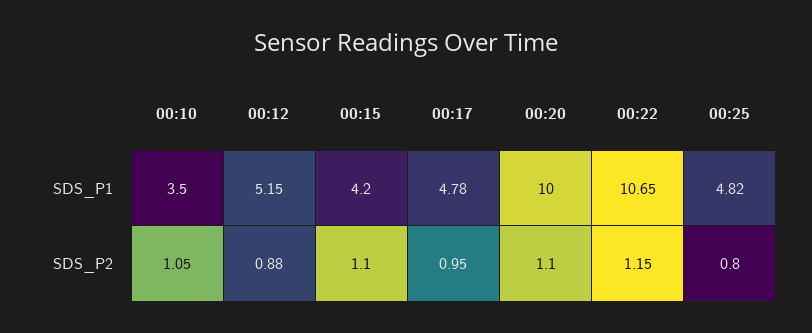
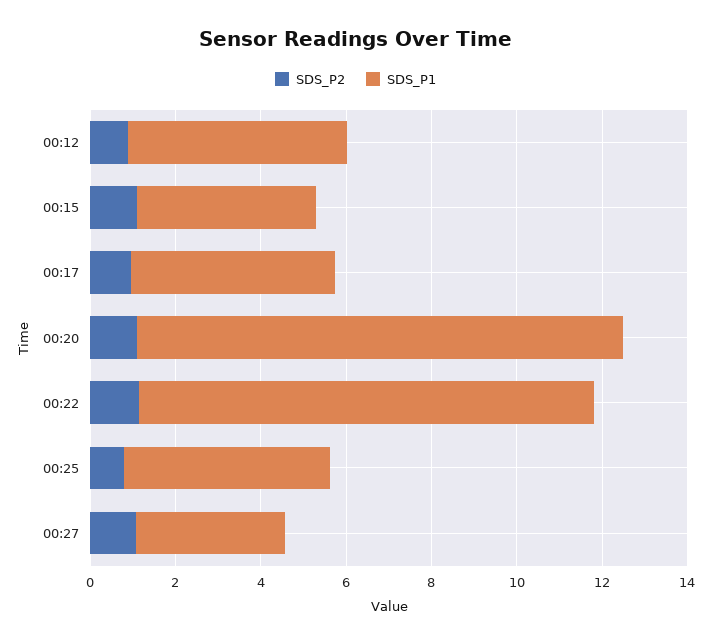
SDS_P1, 00:10: 3.5 -> none
SDS_P1, 00:20: 10 -> 11.5
SDS_P2, 00:10: 1.05 -> none
SDS_P2, 00:27: none -> 1
SDS_P1, 00:27: none -> 3.5

